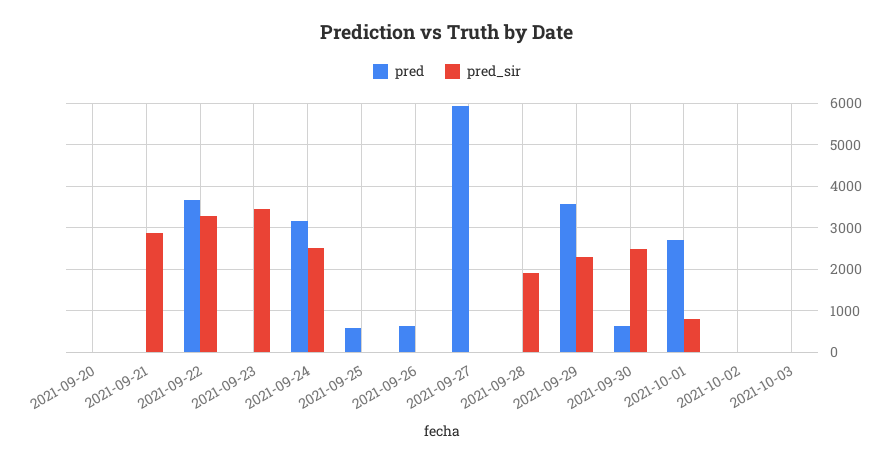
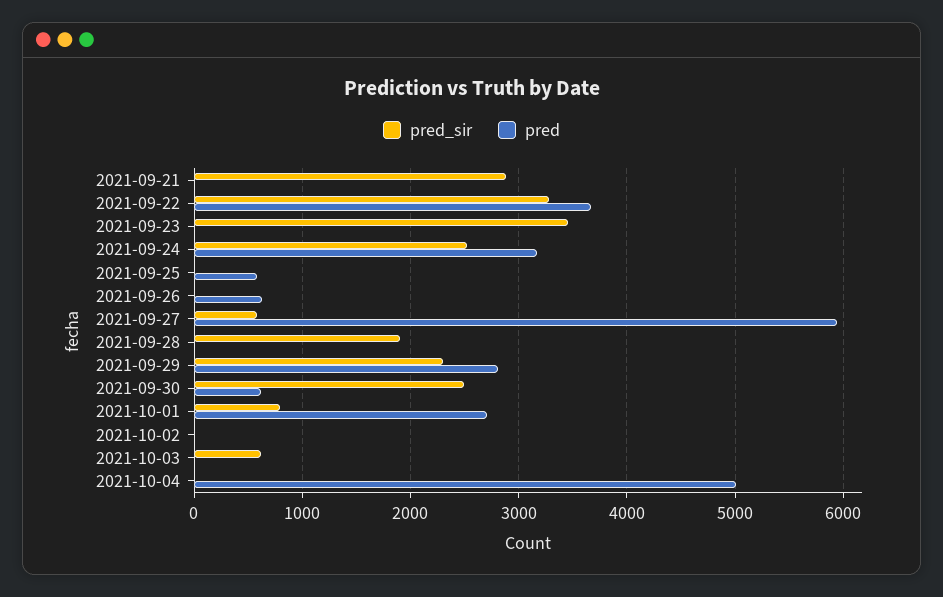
pred, 2021-09-20: 0 -> none
pred_sir, 2021-09-20: 0 -> none
pred_sir, 2021-09-27: 0 -> 600
pred, 2021-09-29: 3600 -> 2800
pred_sir, 2021-10-03: 0 -> 600
pred_sir, 2021-10-04: none -> 0
pred, 2021-10-04: none -> 5000

